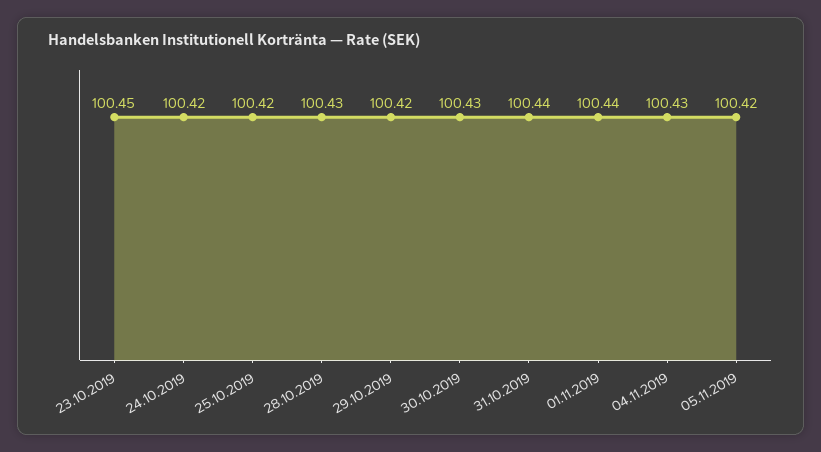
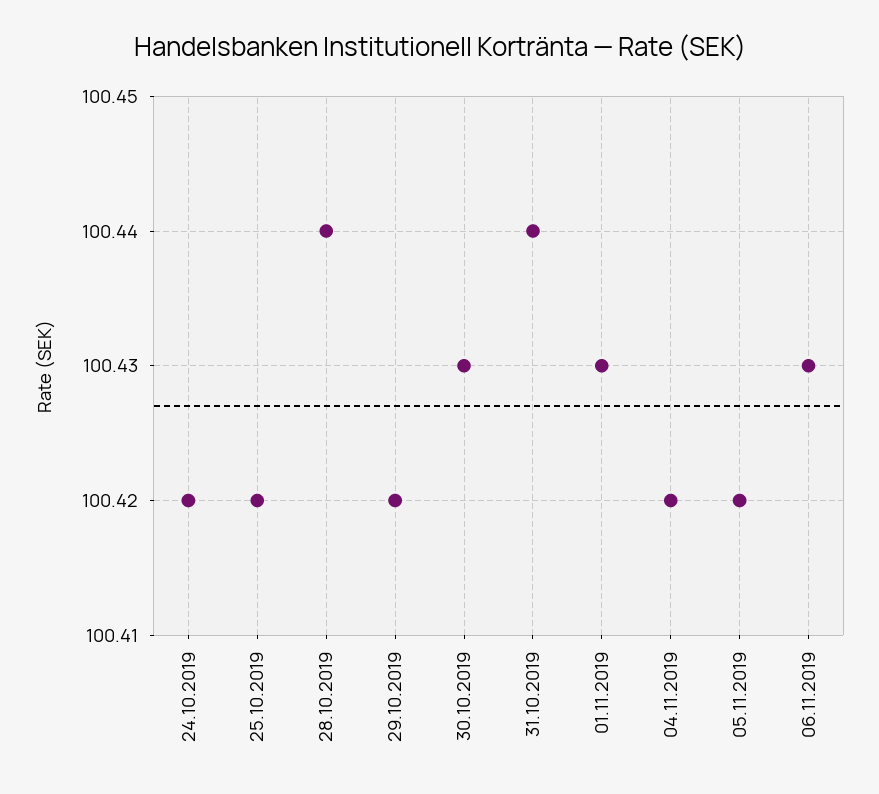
23.10.2019: 100.45 -> none
28.10.2019: 100.43 -> 100.44
01.11.2019: 100.44 -> 100.43
04.11.2019: 100.43 -> 100.42
06.11.2019: none -> 100.43

